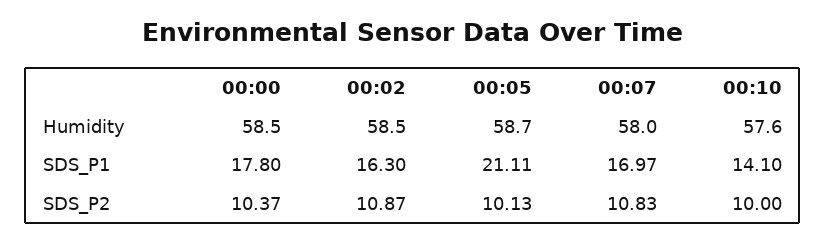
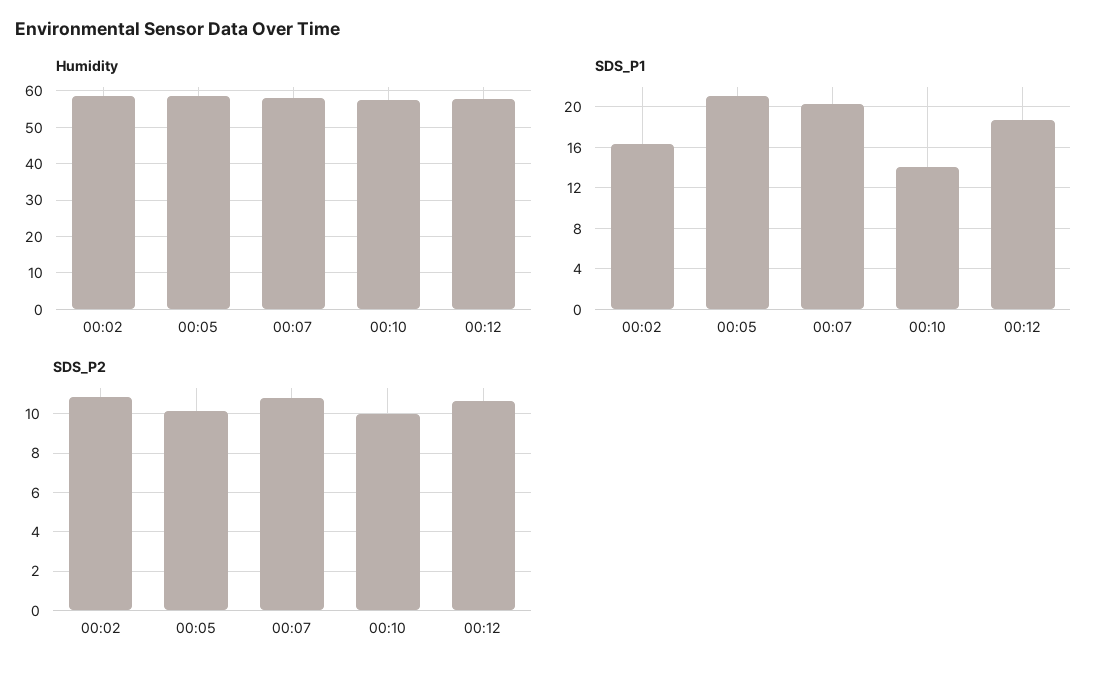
Humidity, 00:00: 58.5 -> none
SDS_P1, 00:00: 17.8 -> none
SDS_P1, 00:07: 16.97 -> 20
SDS_P2, 00:00: 10.37 -> none
Humidity, 00:12: none -> 58
SDS_P1, 00:12: none -> 19
SDS_P2, 00:12: none -> 10.5

